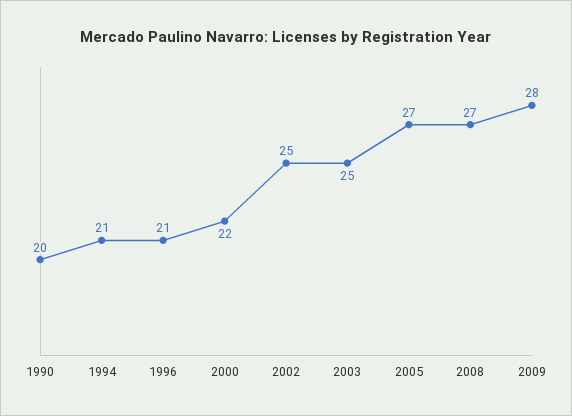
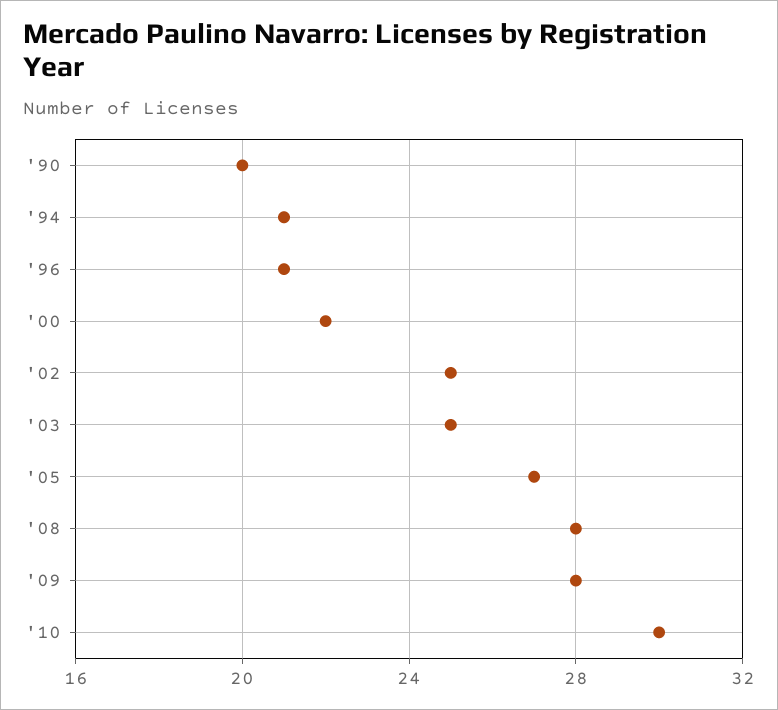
2008: 27 -> 28
'10: none -> 30

